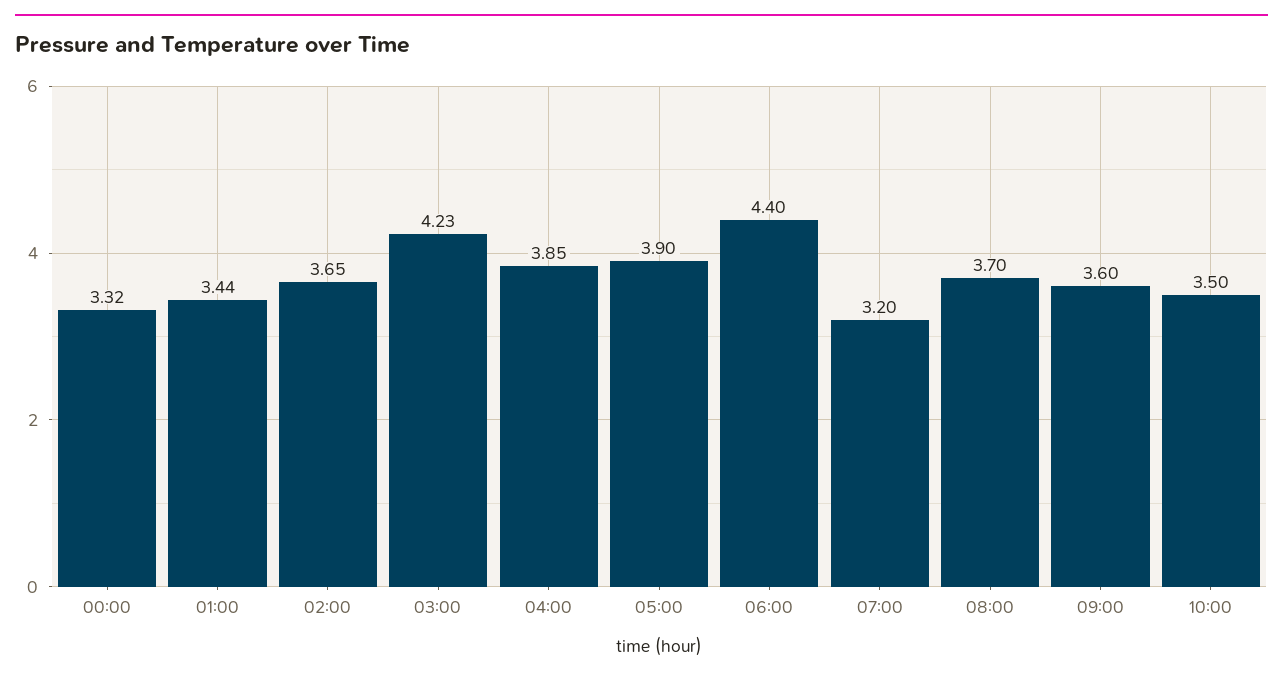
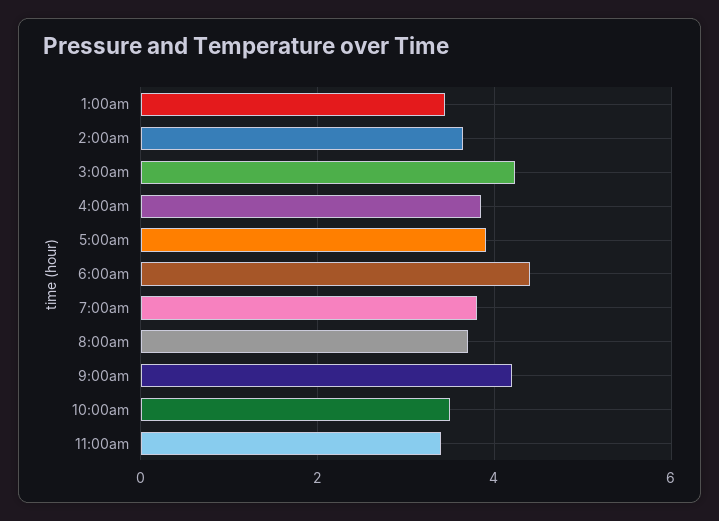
00:00: 3.32 -> none
07:00: 3.2 -> 3.8
09:00: 3.6 -> 4.2
11:00am: none -> 3.4

